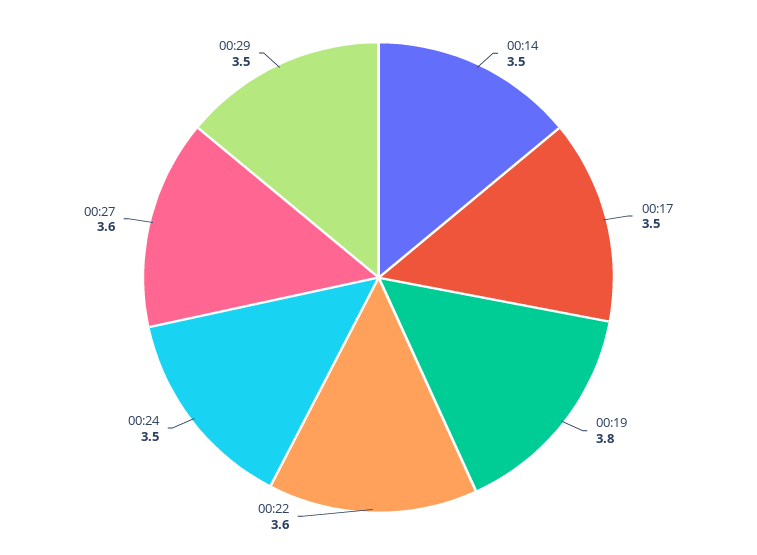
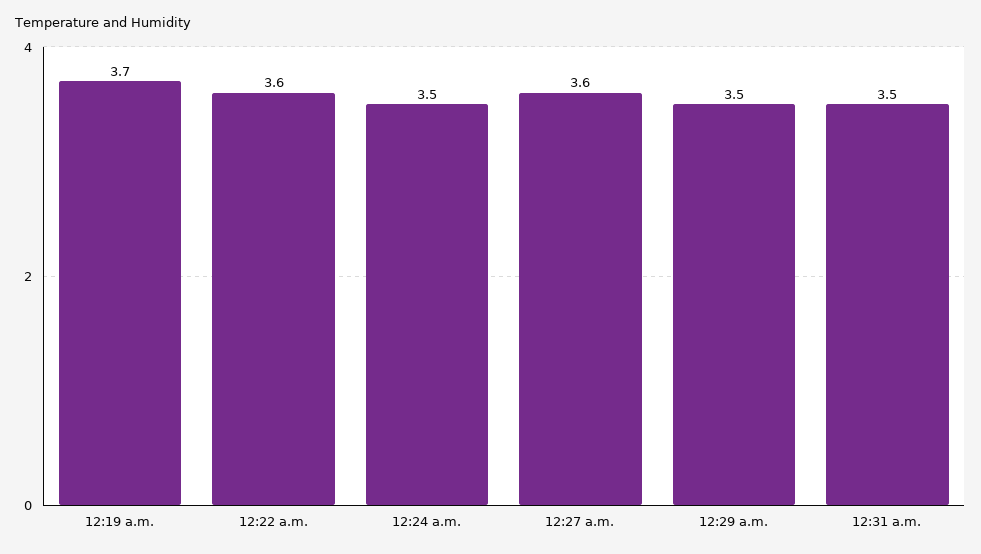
00:14: 3.5 -> none
00:17: 3.5 -> none
00:19: 3.8 -> 3.7
12:31 a.m.: none -> 3.5

